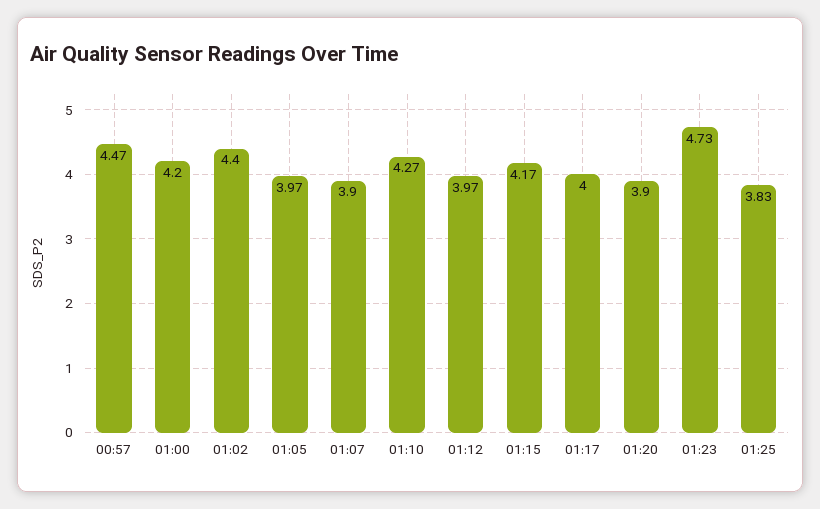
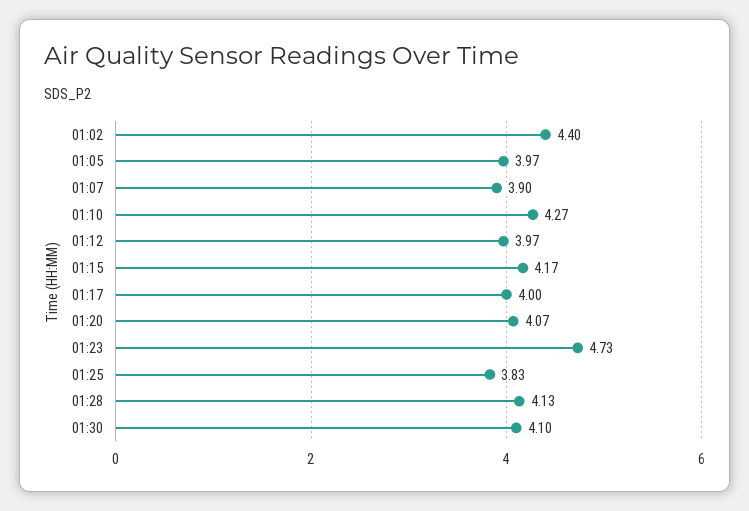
00:57: 4.47 -> none
01:00: 4.2 -> none
01:20: 3.9 -> 4.07
01:28: none -> 4.13
01:30: none -> 4.1

